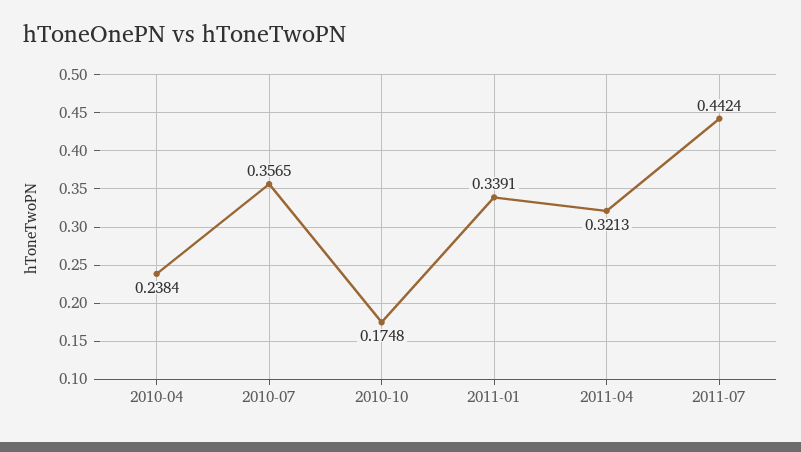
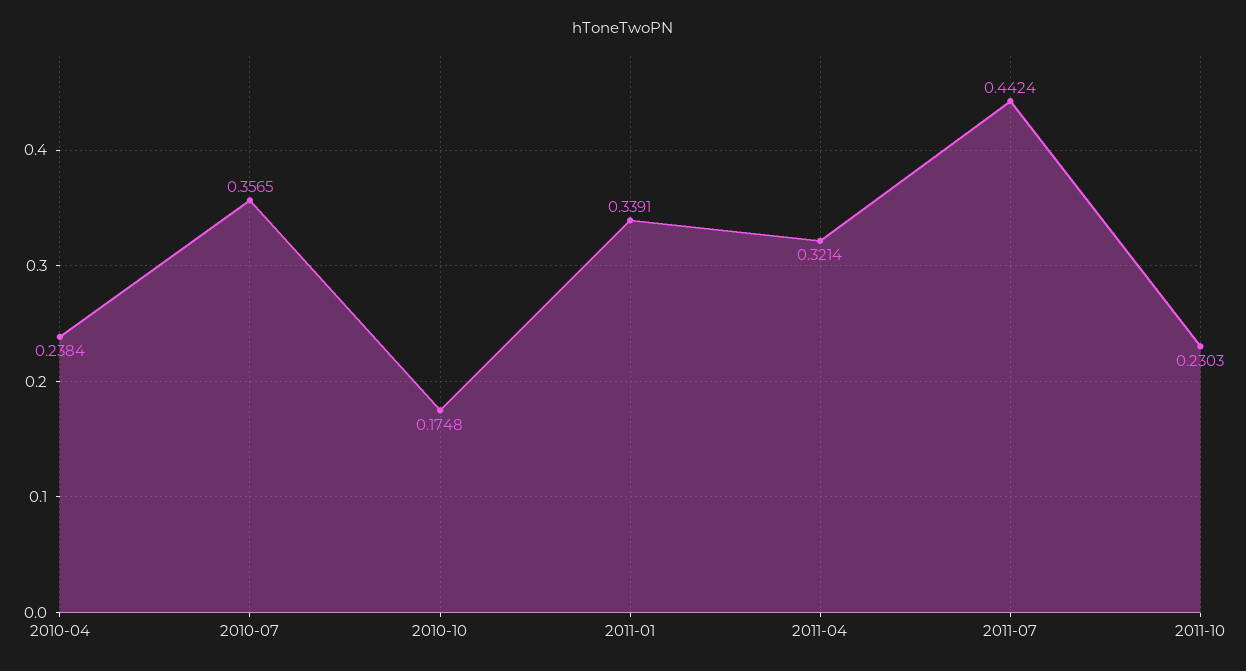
2011-04: 0.3213 -> 0.3214
2011-10: none -> 0.2303

